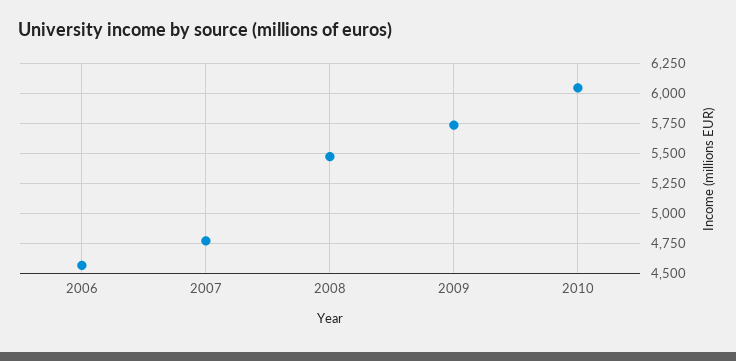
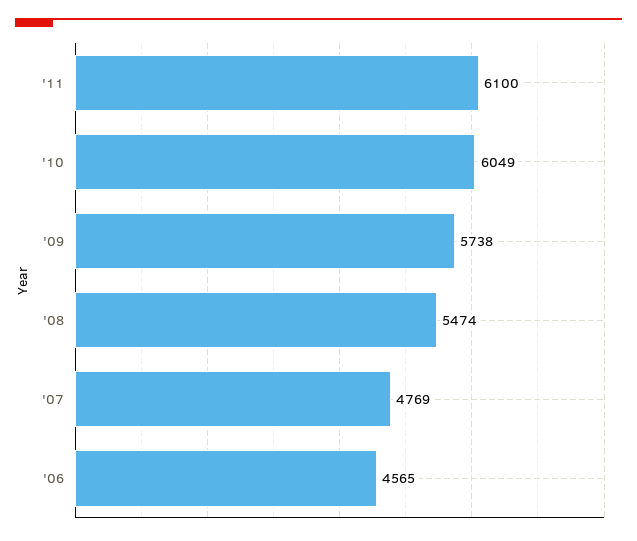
'11: none -> 6100

